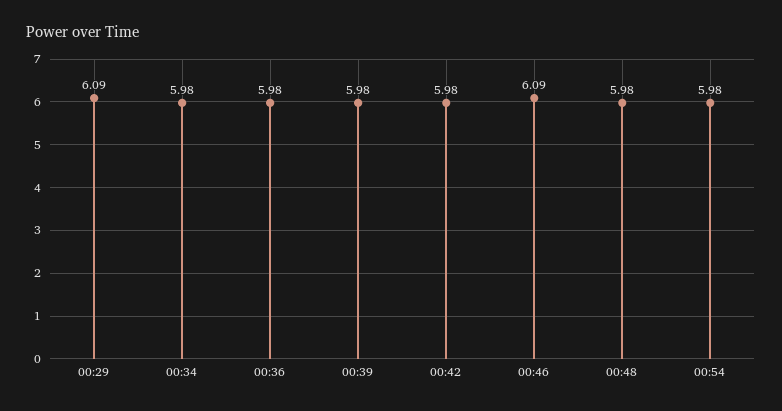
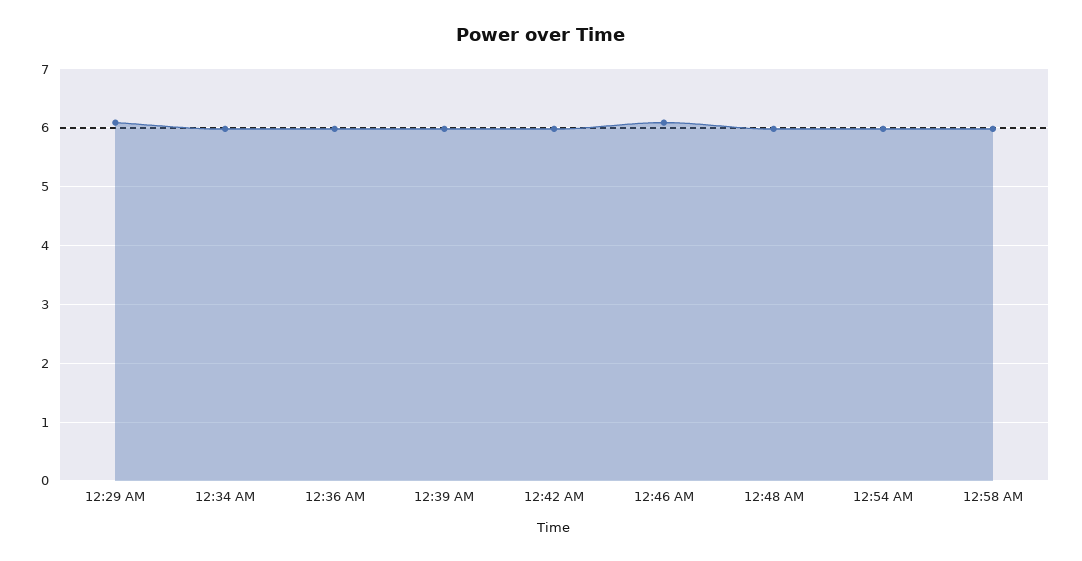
12:58 AM: none -> 6

